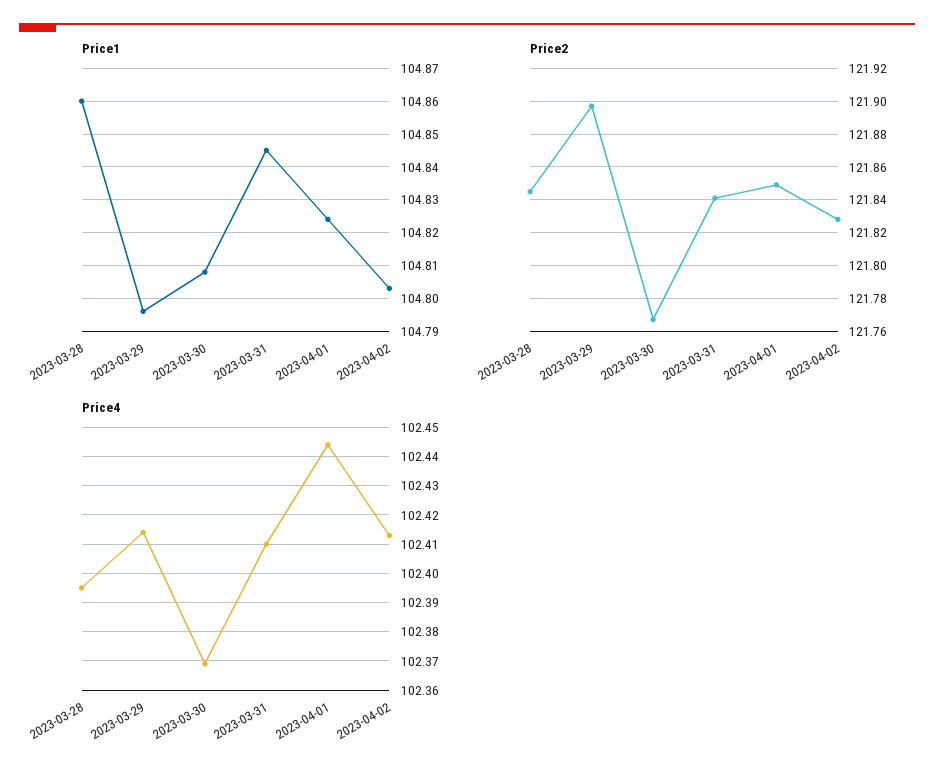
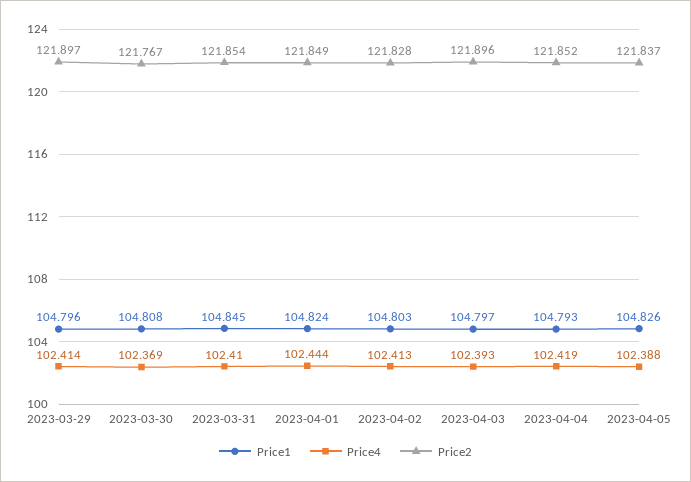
Price1, 2023-03-28: 104.86 -> none
Price2, 2023-03-28: 121.845 -> none
Price2, 2023-03-31: 121.84 -> 121.854
Price4, 2023-03-28: 102.395 -> none
Price1, 2023-04-03: none -> 104.797
Price4, 2023-04-03: none -> 102.393
Price2, 2023-04-03: none -> 121.896
Price1, 2023-04-04: none -> 104.793
Price4, 2023-04-04: none -> 102.419
Price2, 2023-04-04: none -> 121.852
Price1, 2023-04-05: none -> 104.826
Price4, 2023-04-05: none -> 102.388
Price2, 2023-04-05: none -> 121.837

